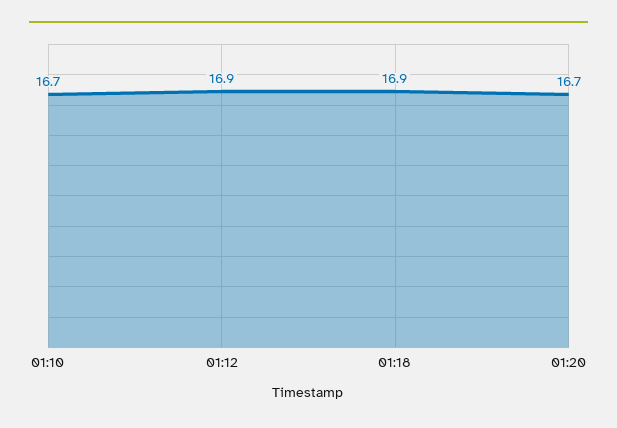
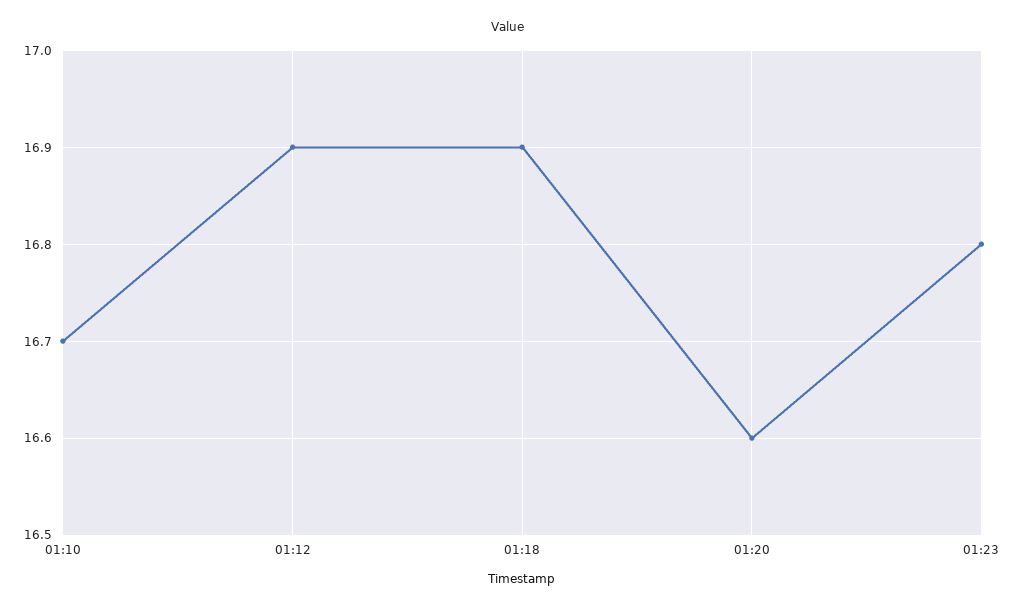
01:20: 16.7 -> 16.6
01:23: none -> 16.8

